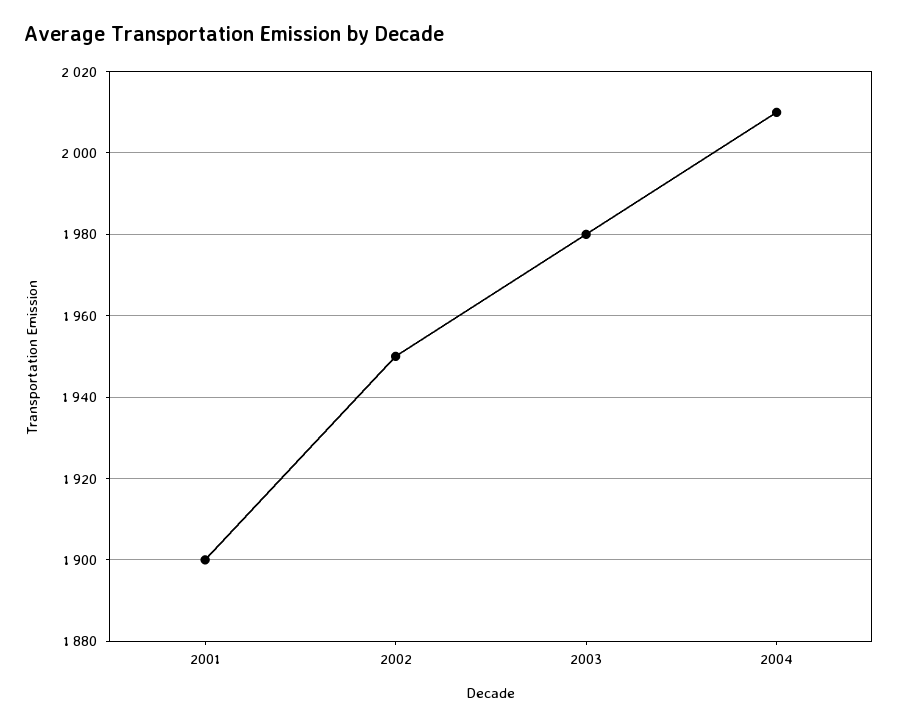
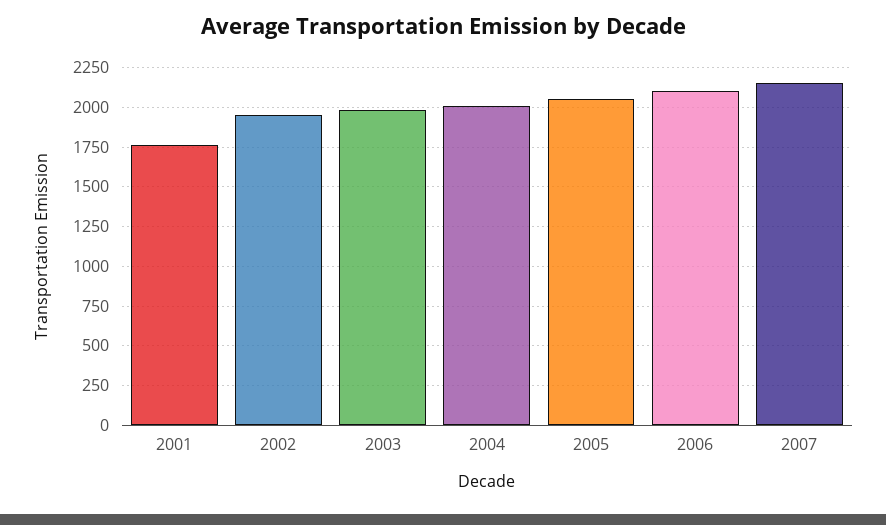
2001: 1900 -> 1750
2005: none -> 2050
2006: none -> 2100
2007: none -> 2150

